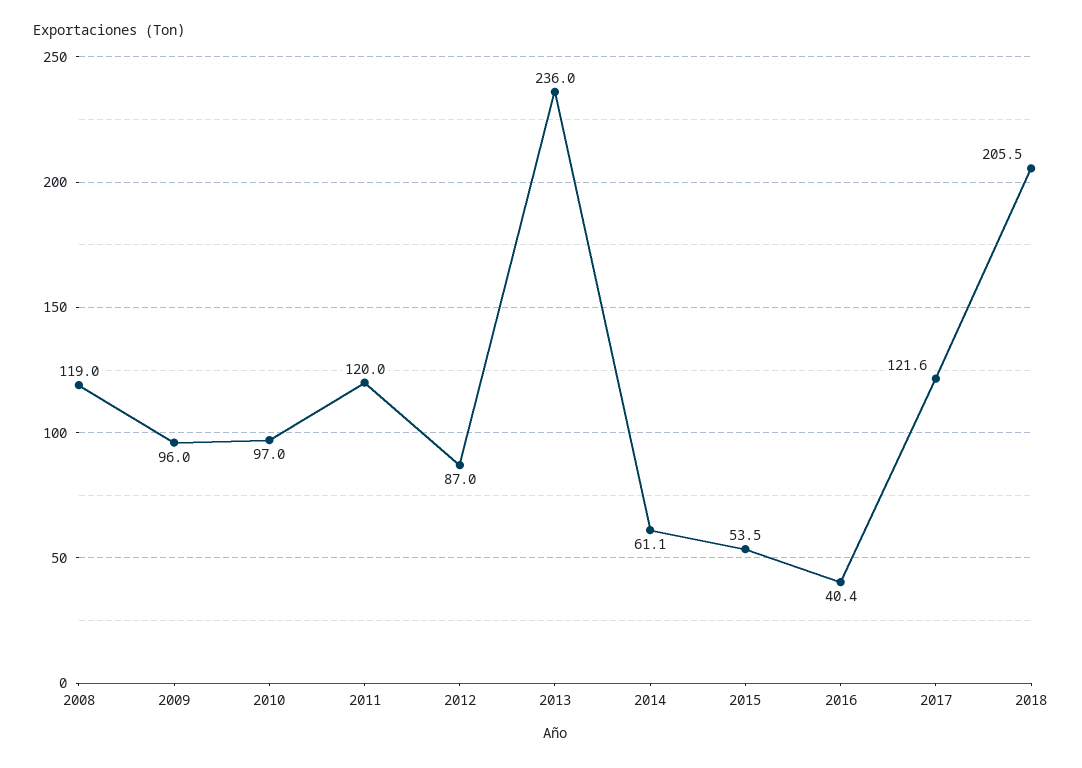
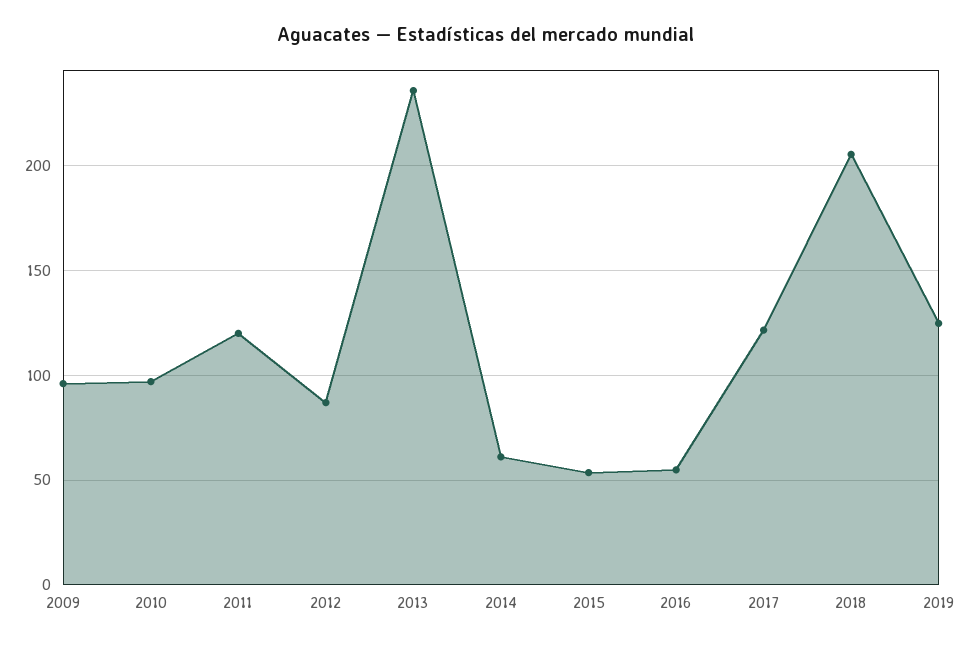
2008: 119 -> none
2016: 40.4 -> 55
2019: none -> 125

